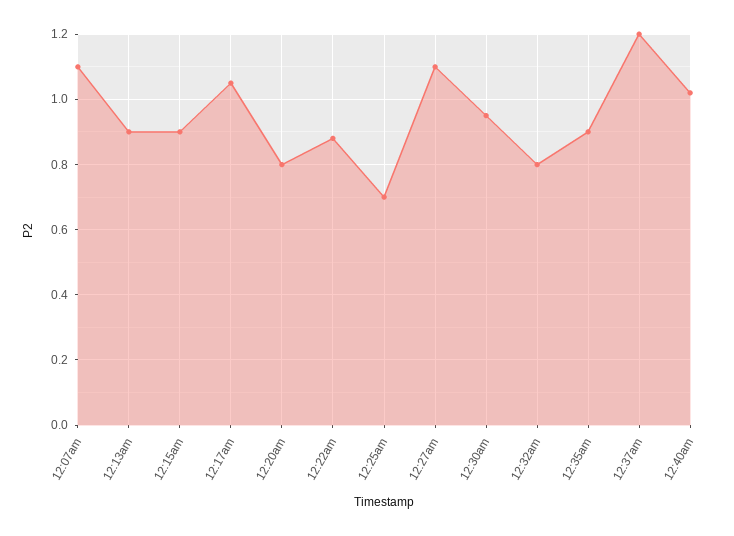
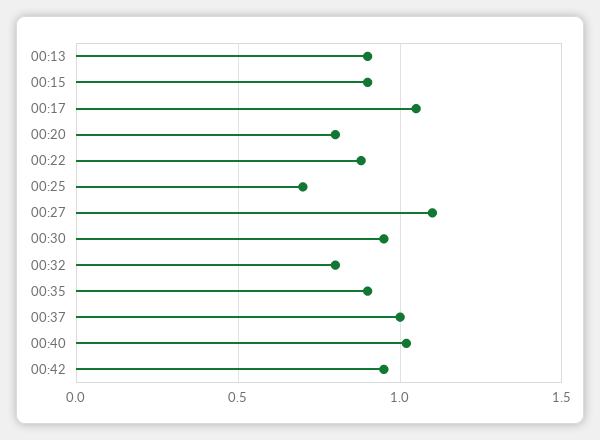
12:07am: 1.1 -> none
12:37am: 1.2 -> 1
00:42: none -> 0.95

